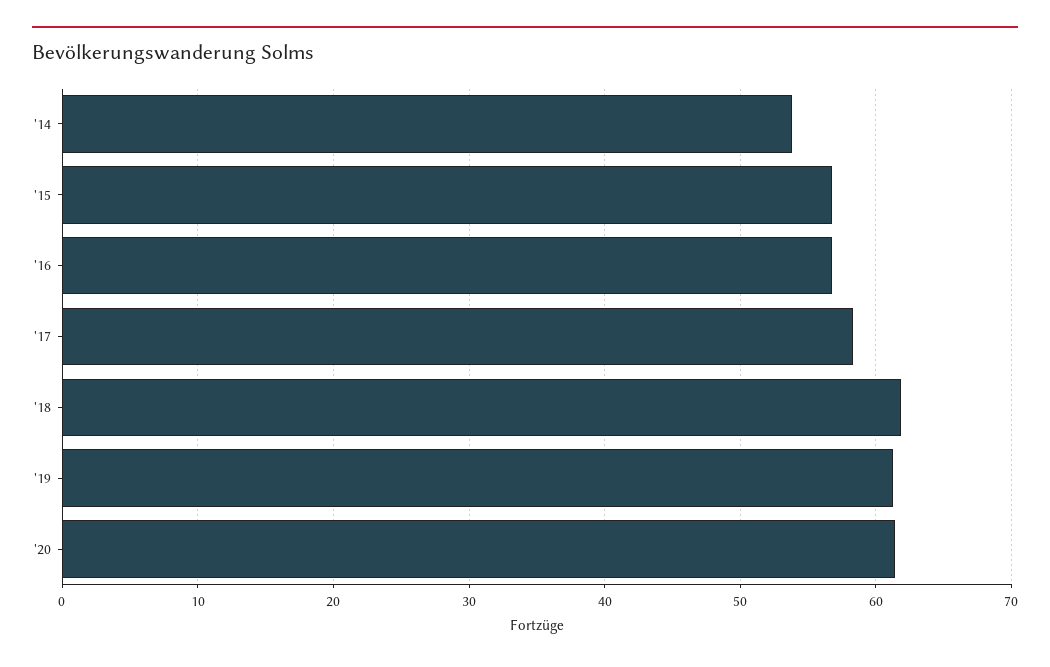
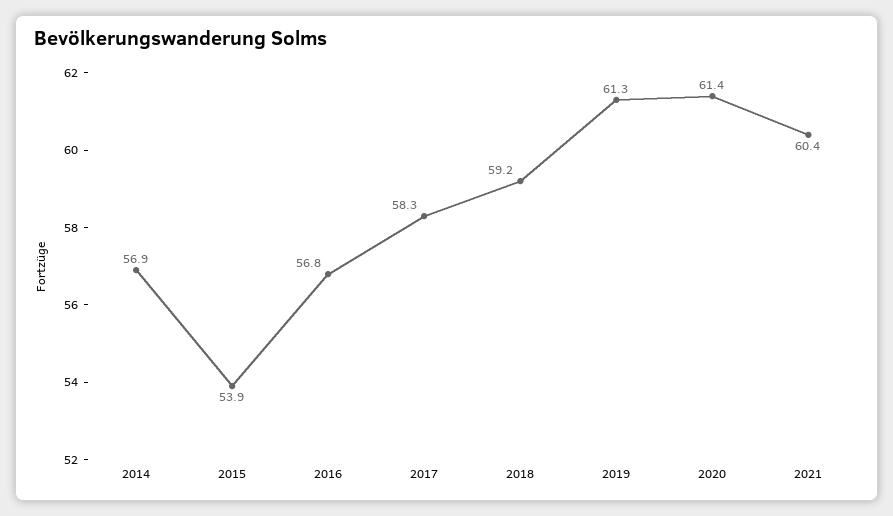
'14: 54 -> 56.9
'15: 57 -> 53.9
'18: 62 -> 59.2
2021: none -> 60.4

